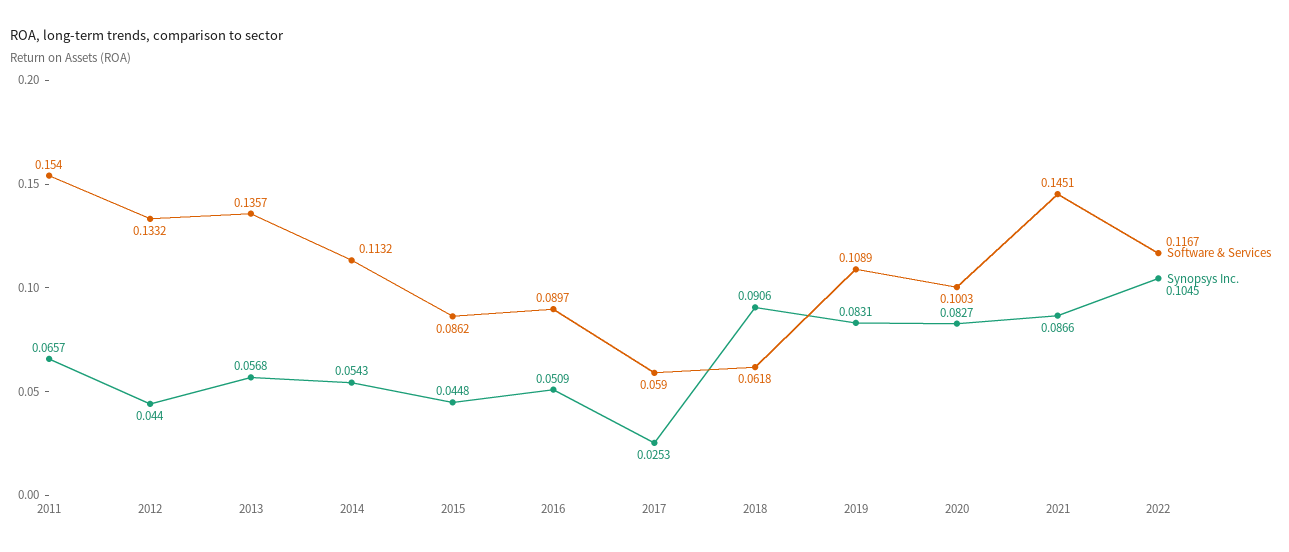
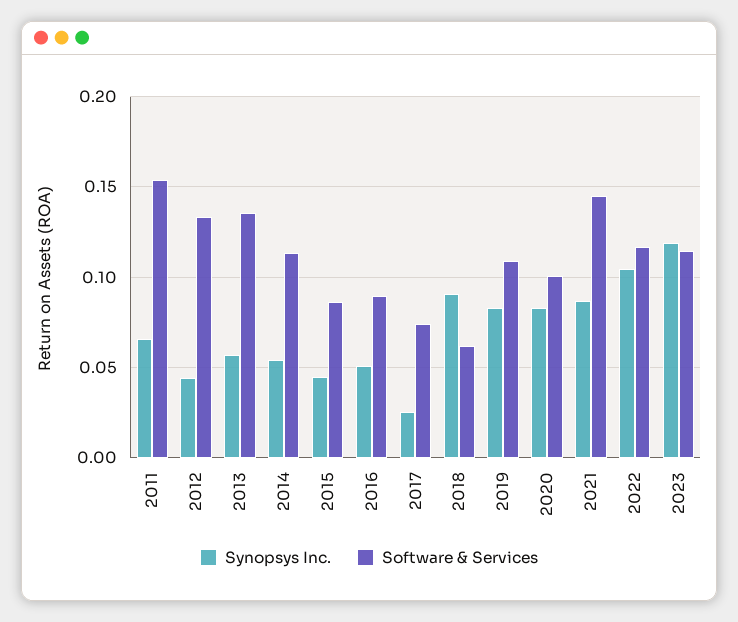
Software & Services, 2017: 0.059 -> 0.075
Synopsys Inc., 2023: none -> 0.12
Software & Services, 2023: none -> 0.115

